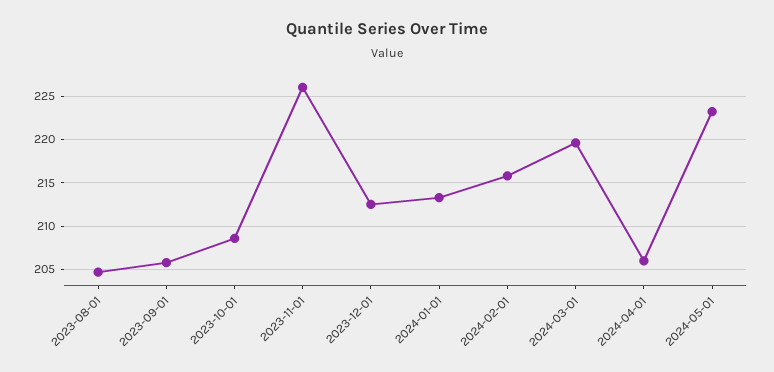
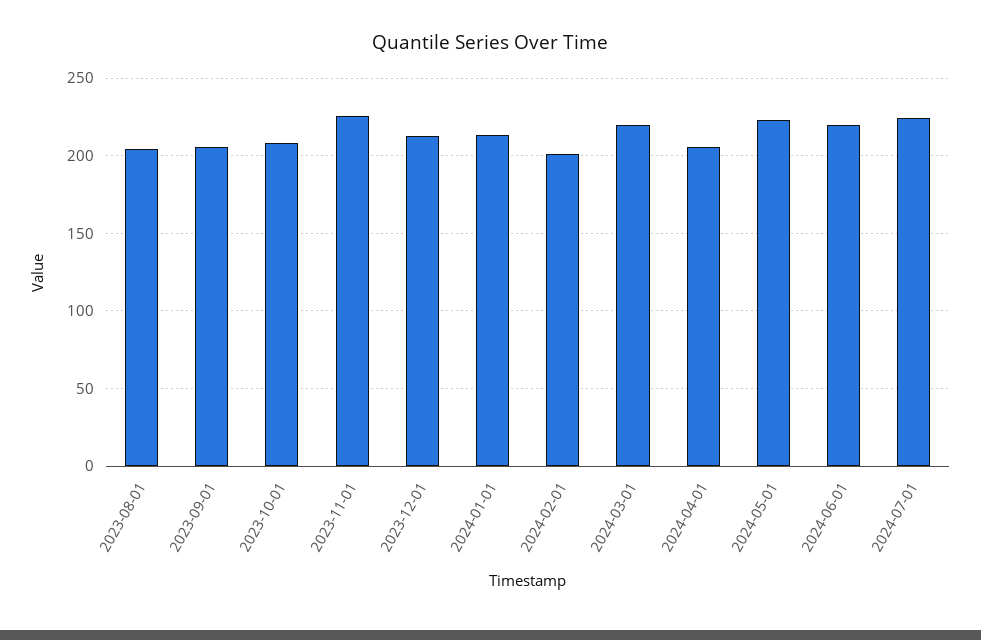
2024-02-01: 216 -> 200
2024-06-01: none -> 220
2024-07-01: none -> 225

